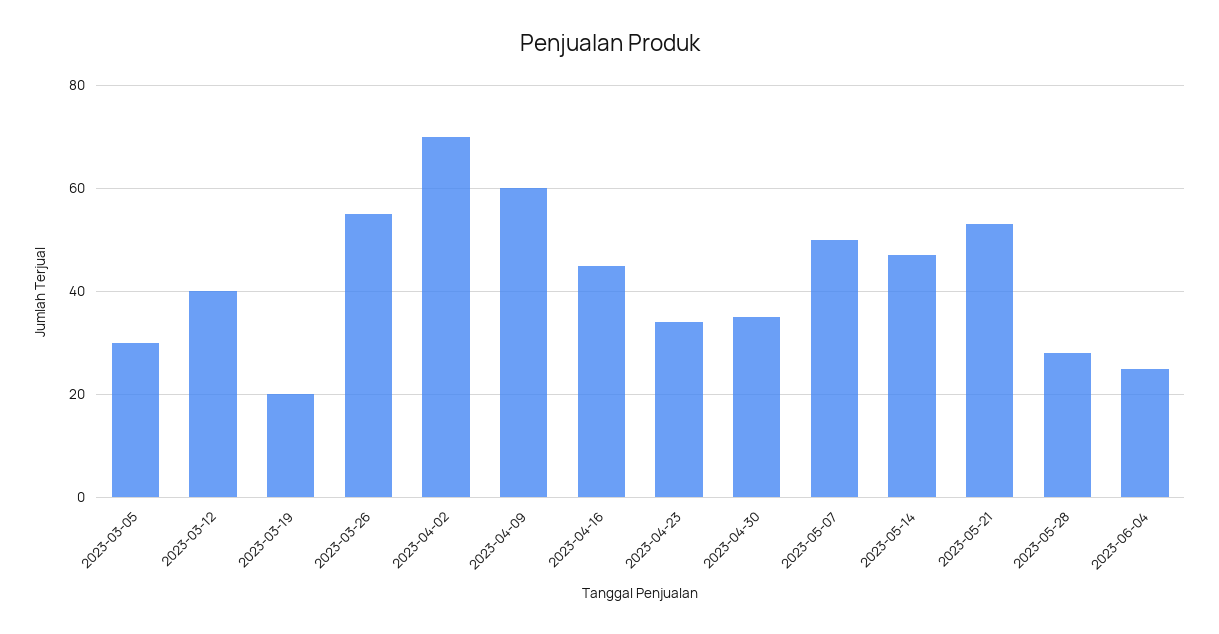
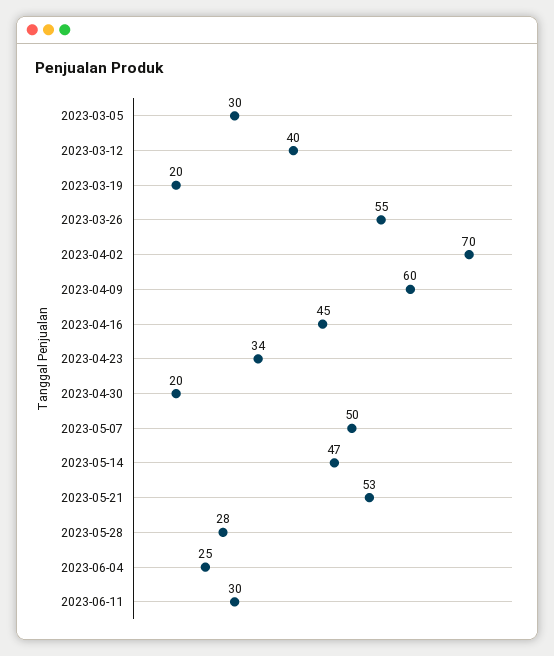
2023-04-30: 35 -> 20
2023-06-11: none -> 30

